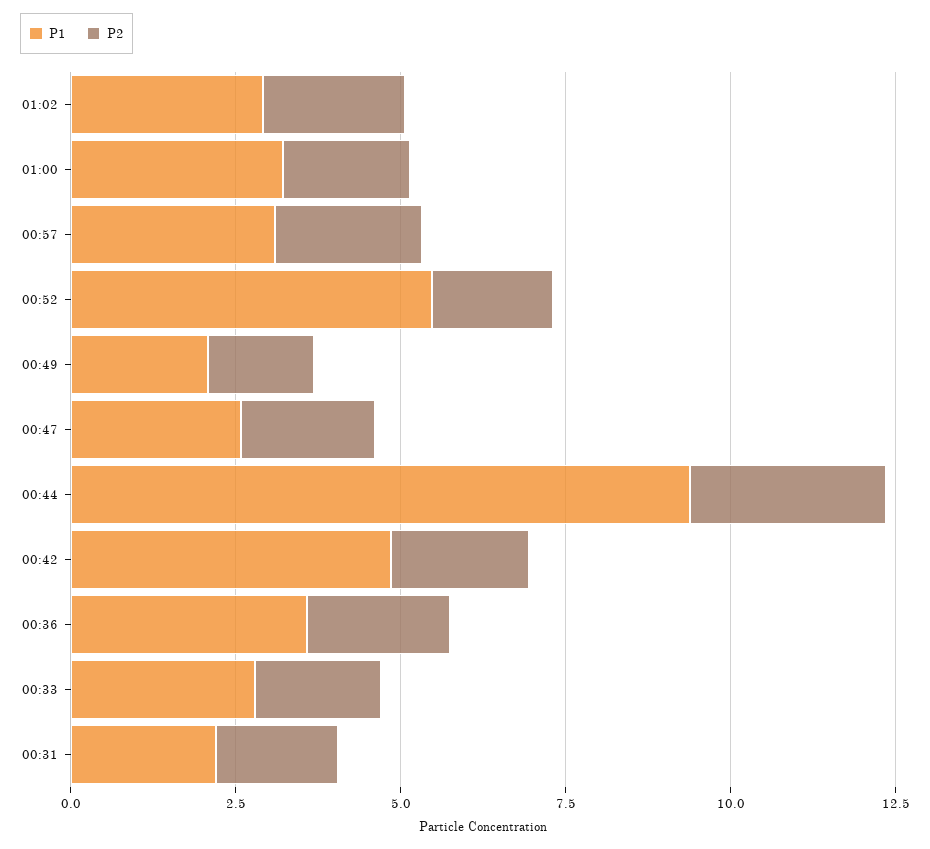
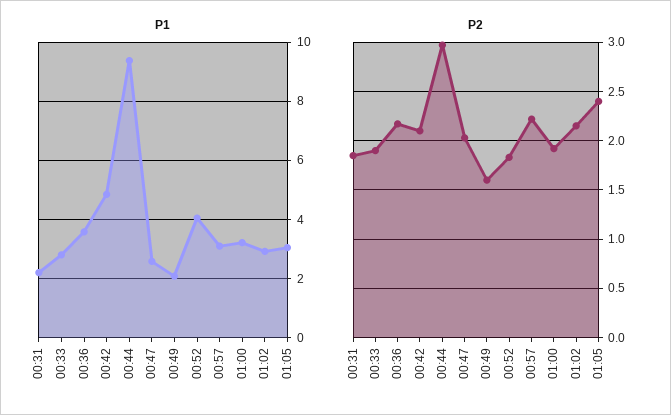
P1, 00:52: 5.5 -> 4
P1, 01:05: none -> 3
P2, 01:05: none -> 2.4

